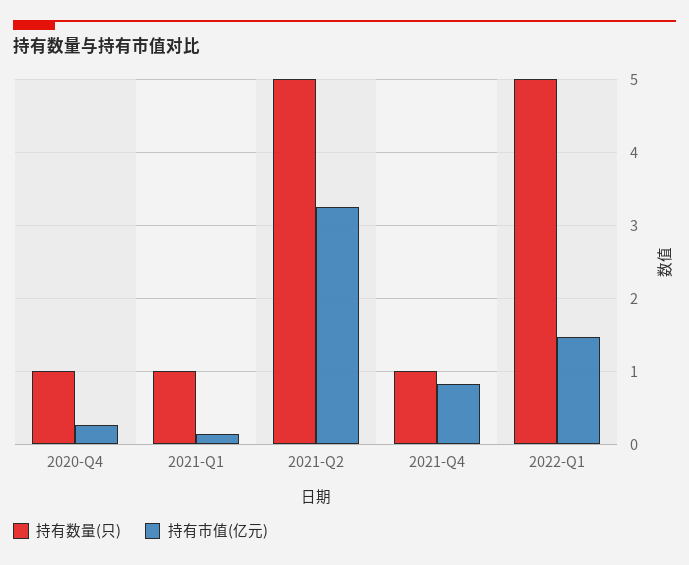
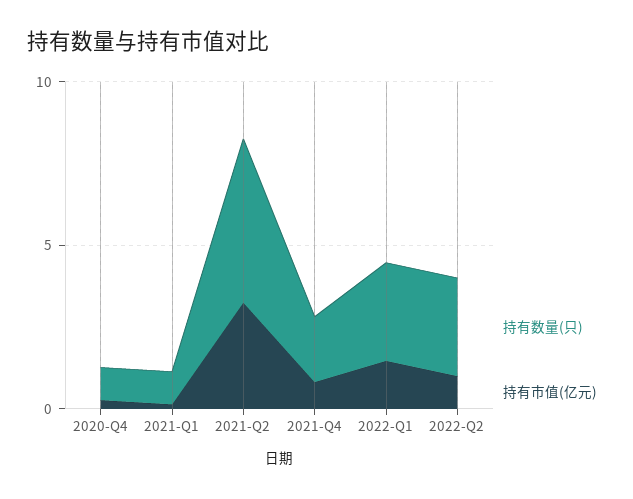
持有数量(只), 2021-Q4: 1 -> 2
持有数量(只), 2022-Q1: 5 -> 3
持有数量(只), 2022-Q2: none -> 3
持有市值(亿元), 2022-Q2: none -> 1

